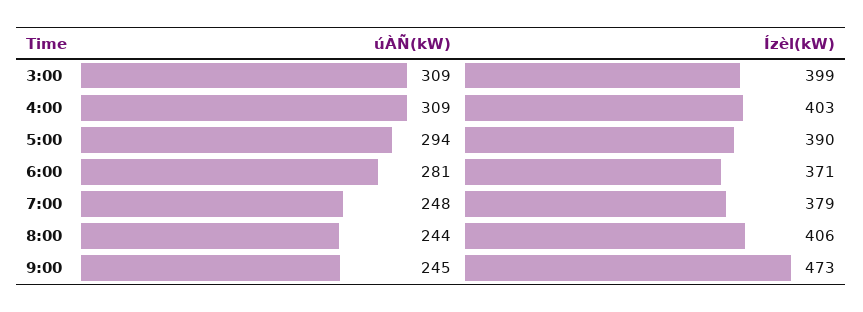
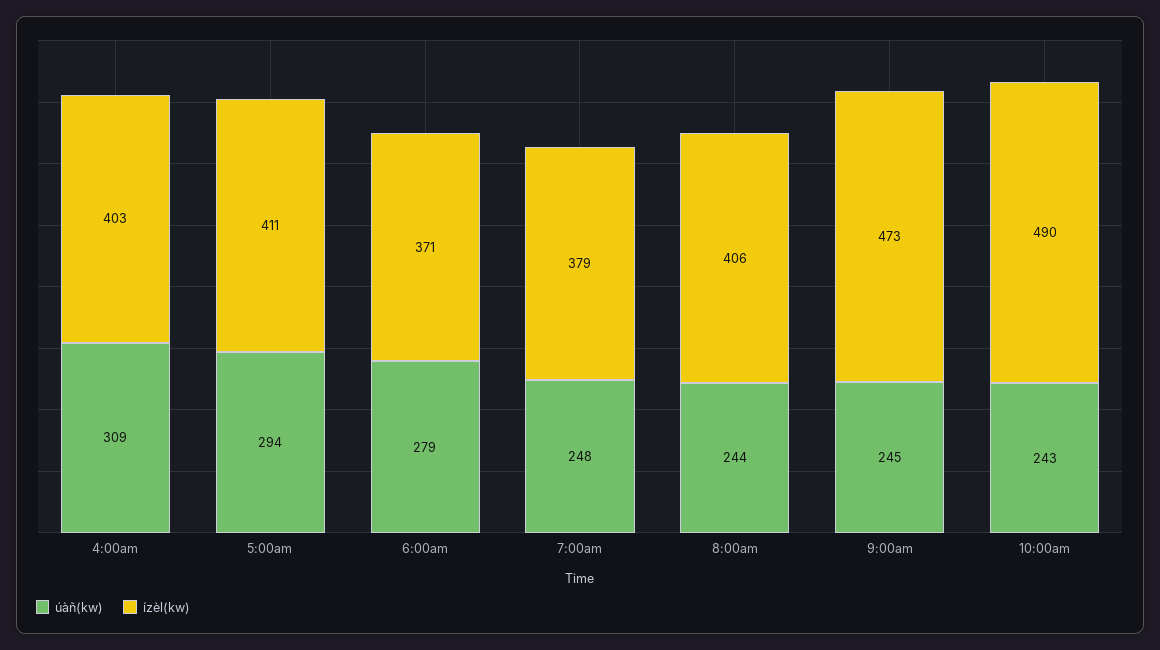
úÀÑ(kW), 3:00: 309 -> none
Ízèl(kW), 3:00: 399 -> none
Ízèl(kW), 5:00: 390 -> 411
úÀÑ(kW), 6:00: 281 -> 279
úÀÑ(kW), 10:00am: none -> 243
Ízèl(kW), 10:00am: none -> 490

